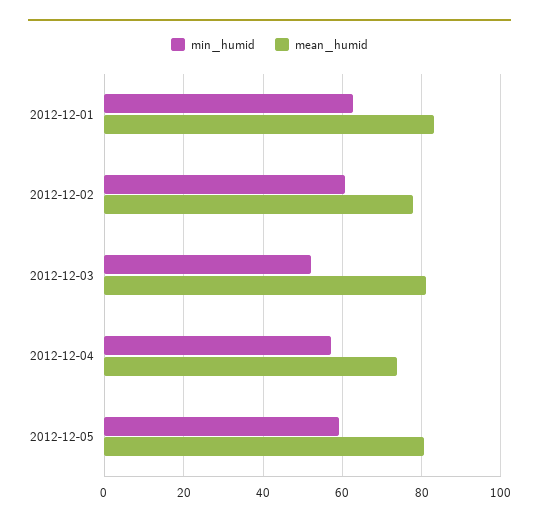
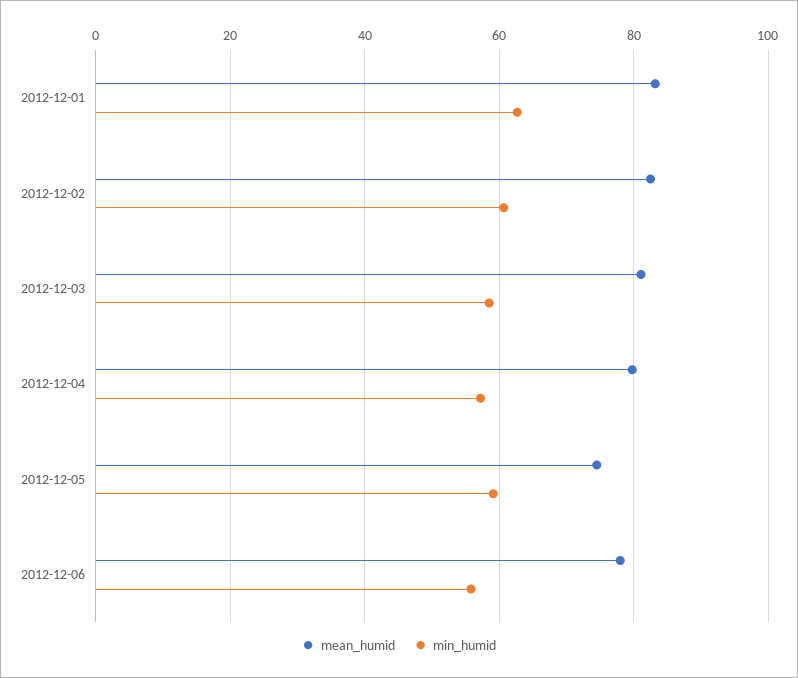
mean_humid, 2012-12-02: 78 -> 82
min_humid, 2012-12-03: 52 -> 58
mean_humid, 2012-12-04: 74 -> 80
mean_humid, 2012-12-05: 80 -> 74
mean_humid, 2012-12-06: none -> 78
min_humid, 2012-12-06: none -> 56

